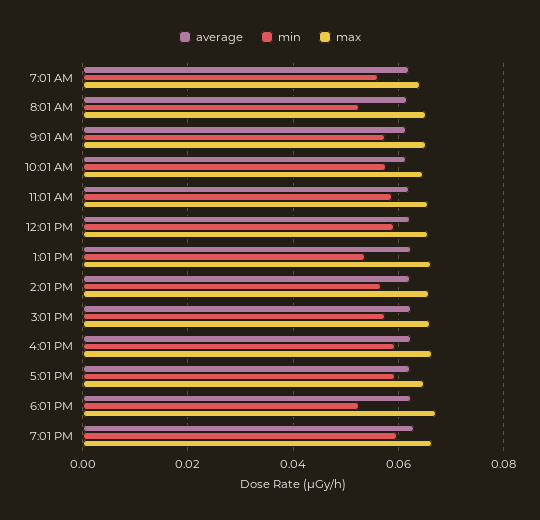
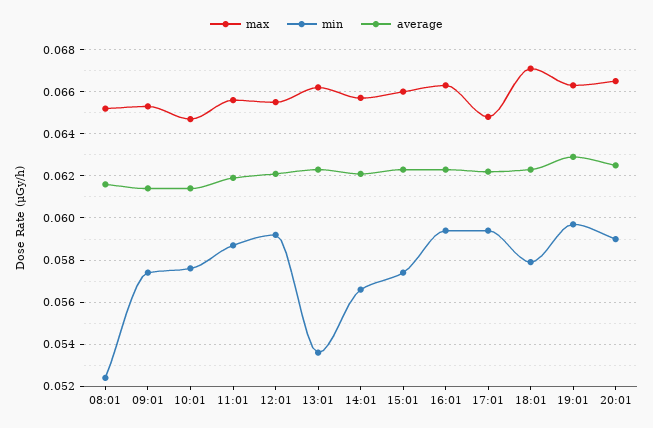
average, 7:01 AM: 0.062 -> none
min, 7:01 AM: 0.056 -> none
max, 7:01 AM: 0.064 -> none
min, 6:01 PM: 0.052 -> 0.058
max, 20:01: none -> 0.0665
min, 20:01: none -> 0.059
average, 20:01: none -> 0.0625

